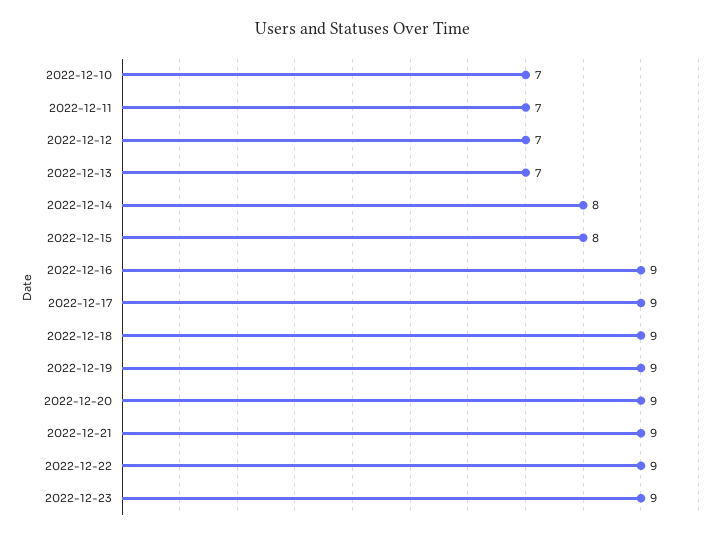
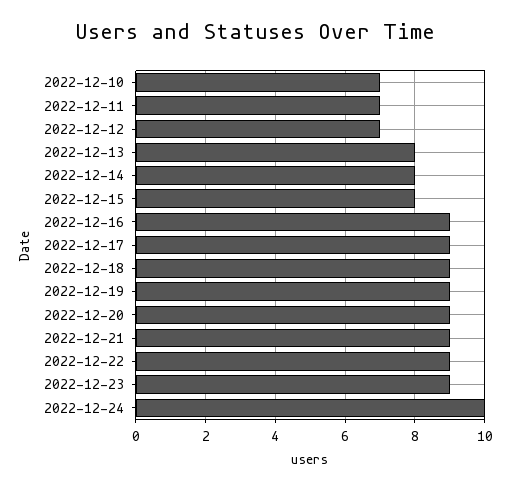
2022-12-13: 7 -> 8
2022-12-24: none -> 10

